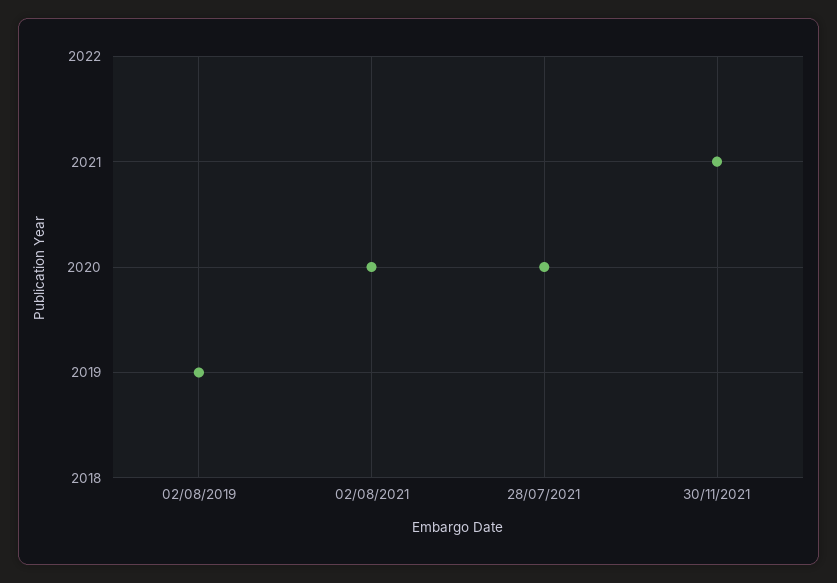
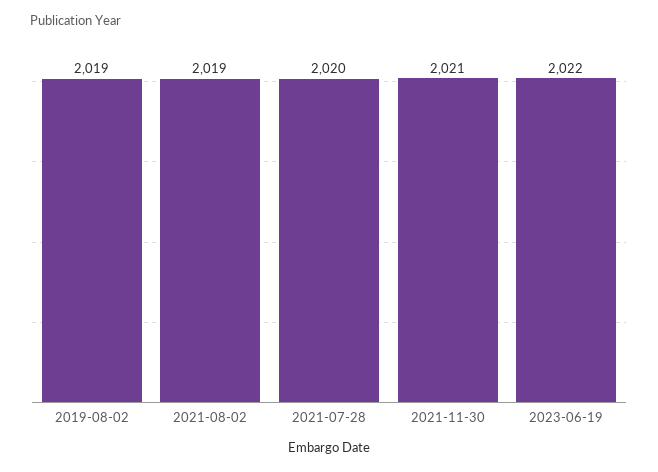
02/08/2021: 2020 -> 2019
2023-06-19: none -> 2022

